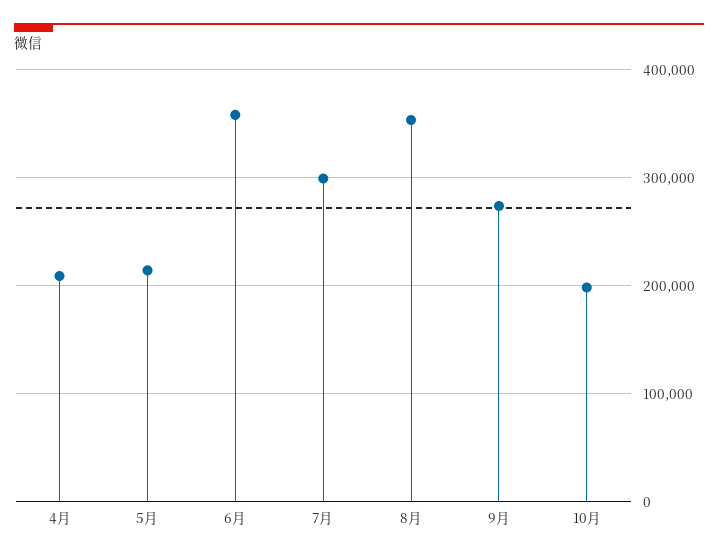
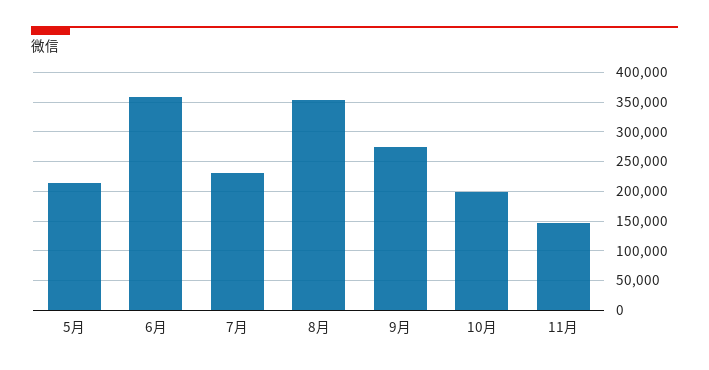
4月: 210000 -> none
7月: 300000 -> 225000
11月: none -> 150000

